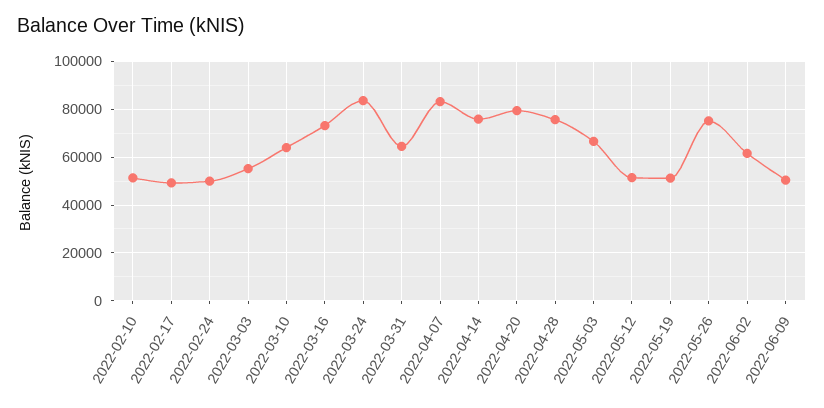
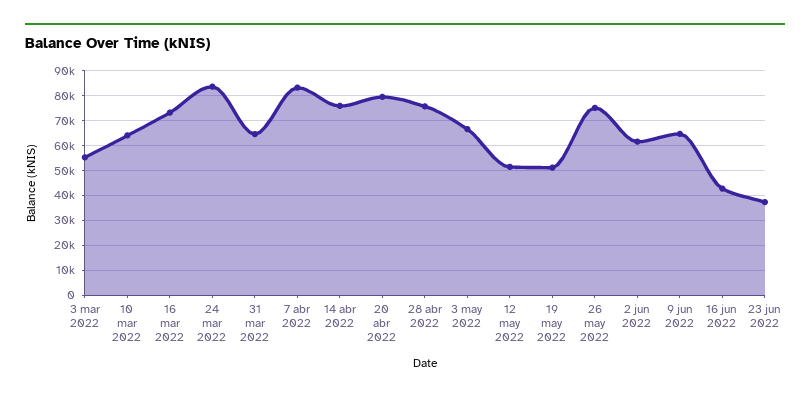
2022-02-10: 50000 -> none
2022-02-17: 50000 -> none
2022-02-24: 50000 -> none
2022-06-09: 50000 -> 65000
16 jun 2022: none -> 42500
23 jun 2022: none -> 37500

